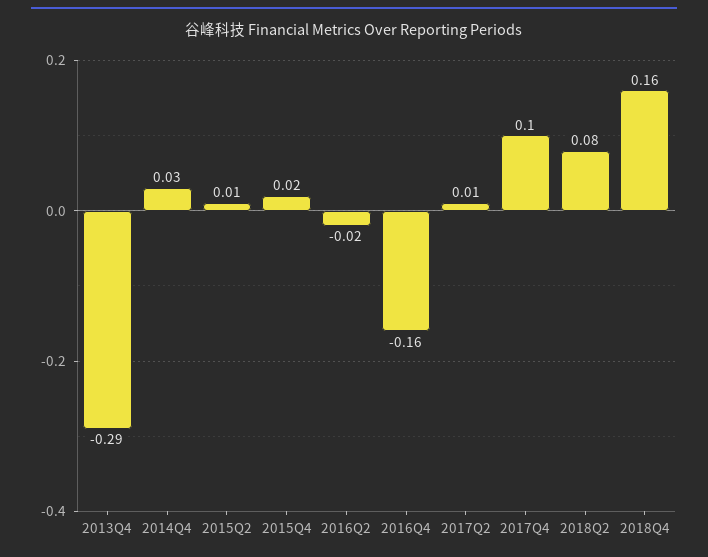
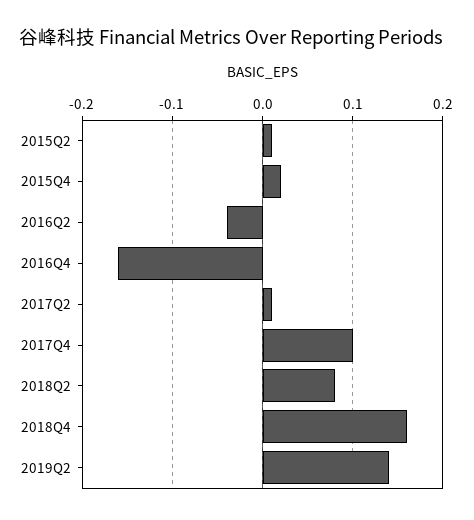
2013Q4: -0.29 -> none
2014Q4: 0.03 -> none
2016Q2: -0.02 -> -0.04
2019Q2: none -> 0.14

